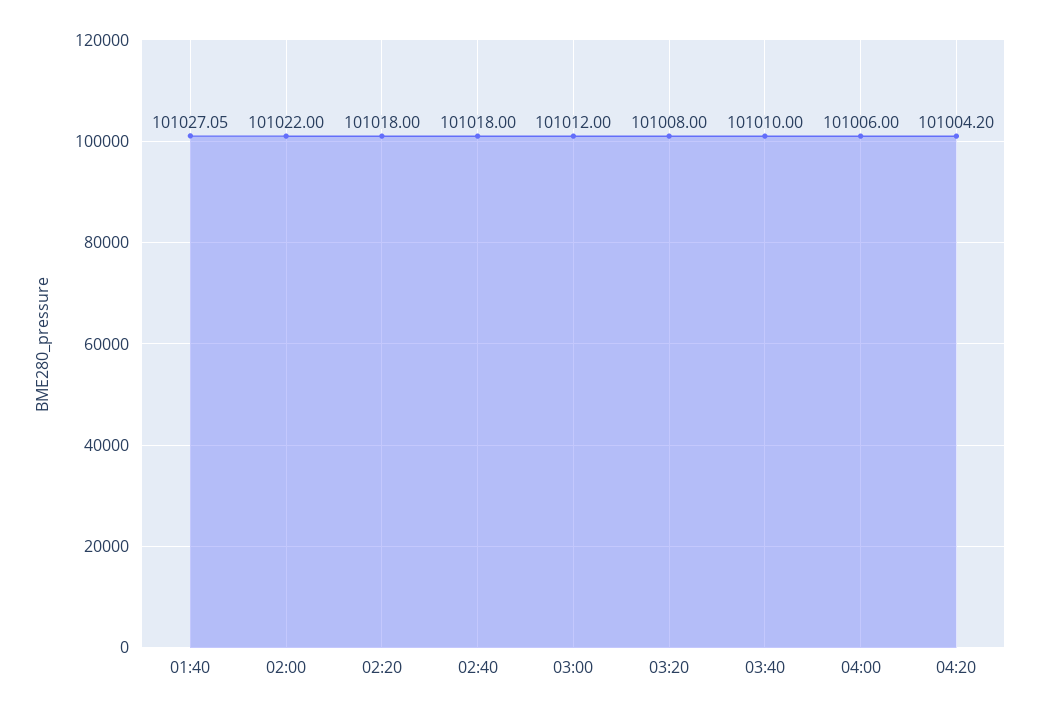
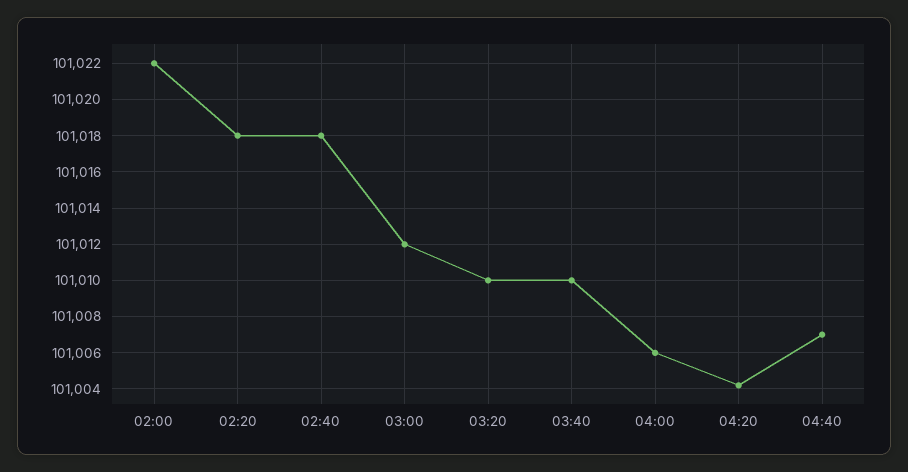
01:40: 101027.05 -> none
03:20: 101008 -> 101010
04:40: none -> 101007

